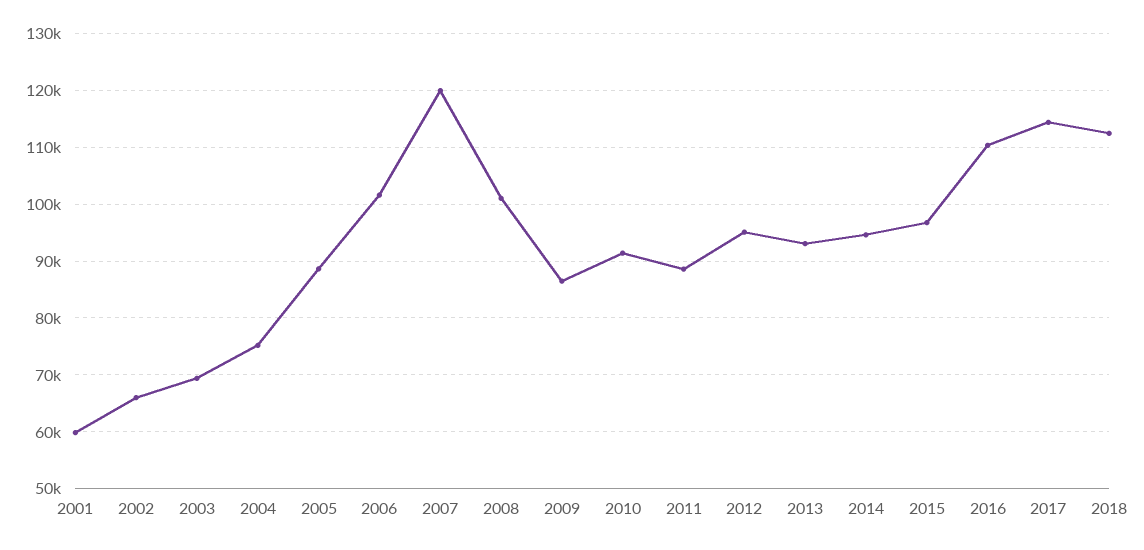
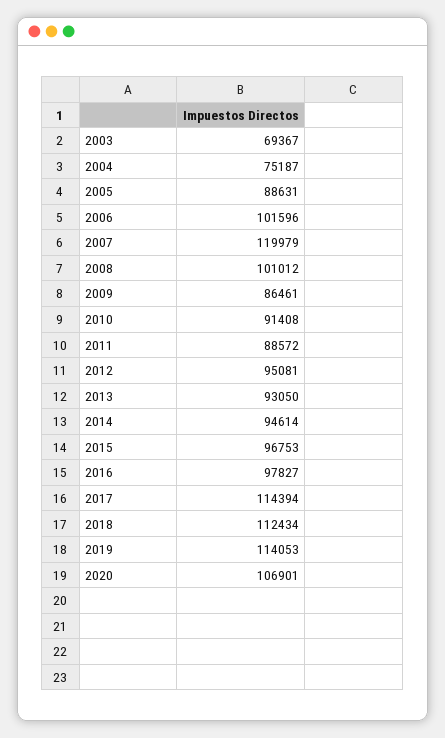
2001: 60000 -> none
2002: 66000 -> none
2016: 110000 -> 97827
2019: none -> 114053
2020: none -> 106901

